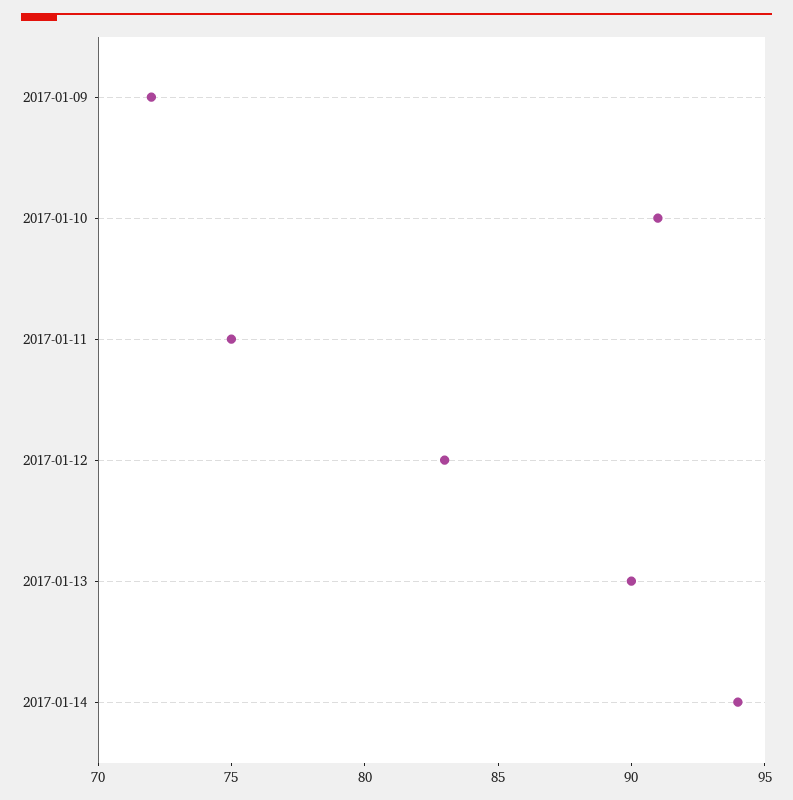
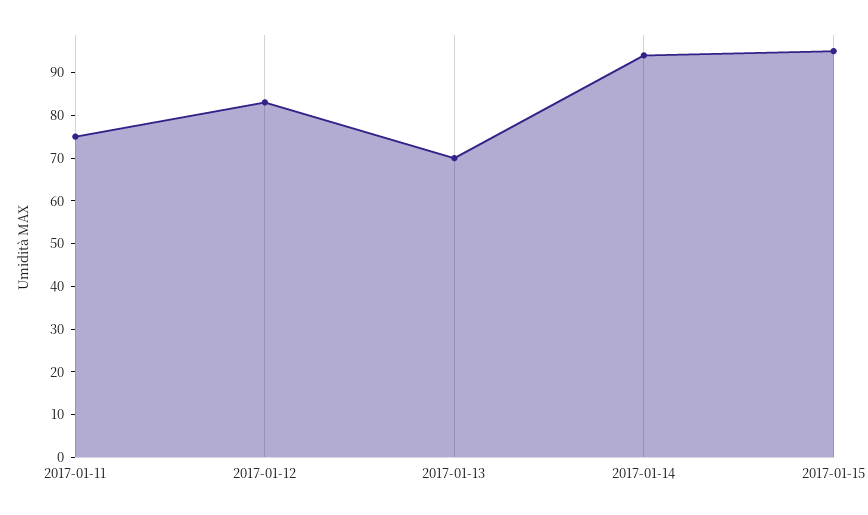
2017-01-09: 72 -> none
2017-01-10: 91 -> none
2017-01-13: 90 -> 70
2017-01-15: none -> 95

